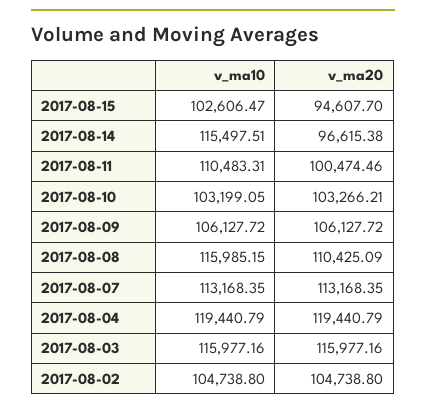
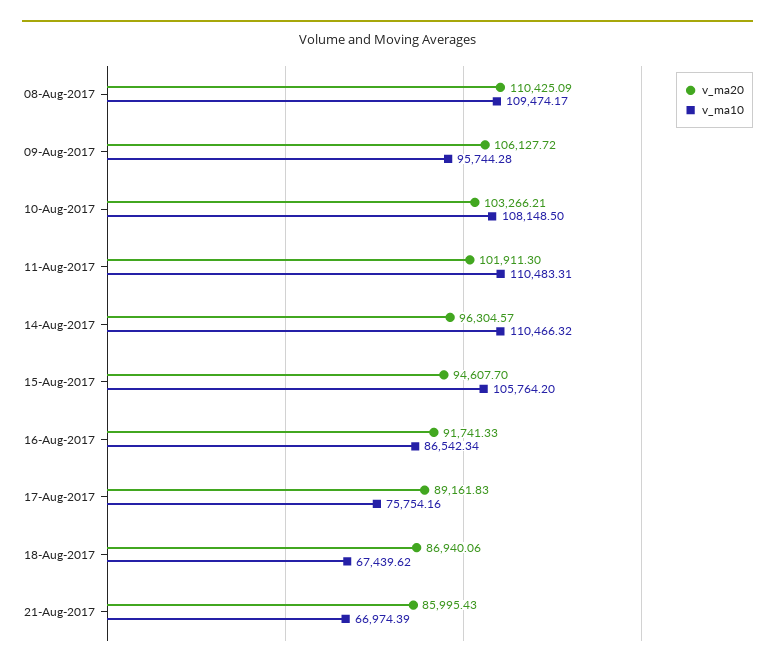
v_ma10, 2017-08-15: 102606.47 -> 105764.2
v_ma10, 2017-08-14: 115497.51 -> 110466.32
v_ma20, 2017-08-14: 96615.38 -> 96304.57
v_ma20, 2017-08-11: 100474.46 -> 101911.3
v_ma10, 2017-08-10: 103199.05 -> 108148.5
v_ma10, 2017-08-09: 106127.72 -> 95744.28
v_ma10, 2017-08-08: 115985.15 -> 109474.17
v_ma10, 2017-08-07: 113168.35 -> none
v_ma20, 2017-08-07: 113168.35 -> none
v_ma10, 2017-08-04: 119440.79 -> none
v_ma20, 2017-08-04: 119440.79 -> none
v_ma10, 2017-08-03: 115977.16 -> none
v_ma20, 2017-08-03: 115977.16 -> none
v_ma10, 2017-08-02: 104738.8 -> none
v_ma20, 2017-08-02: 104738.8 -> none
v_ma20, 16-Aug-2017: none -> 91741.33
v_ma10, 16-Aug-2017: none -> 86542.34
v_ma20, 17-Aug-2017: none -> 89161.83
v_ma10, 17-Aug-2017: none -> 75754.16
v_ma20, 18-Aug-2017: none -> 86940.06
v_ma10, 18-Aug-2017: none -> 67439.62
v_ma20, 21-Aug-2017: none -> 85995.43
v_ma10, 21-Aug-2017: none -> 66974.39

